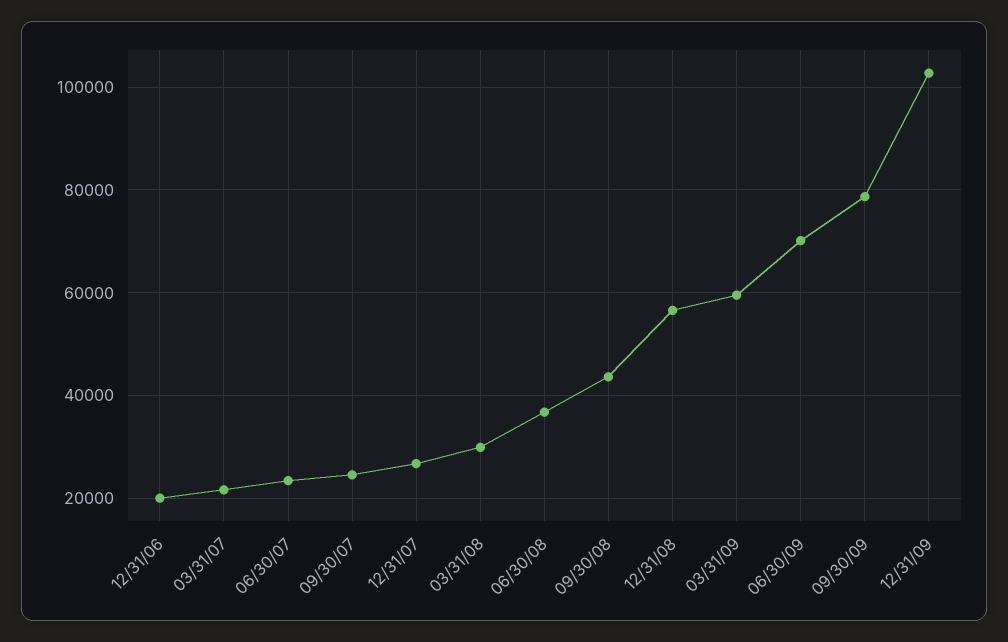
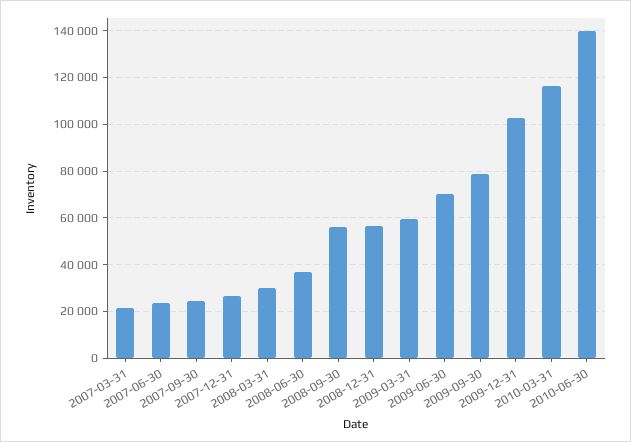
12/31/06: 20000 -> none
09/30/08: 44000 -> 55000
2010-03-31: none -> 115000
2010-06-30: none -> 140000

